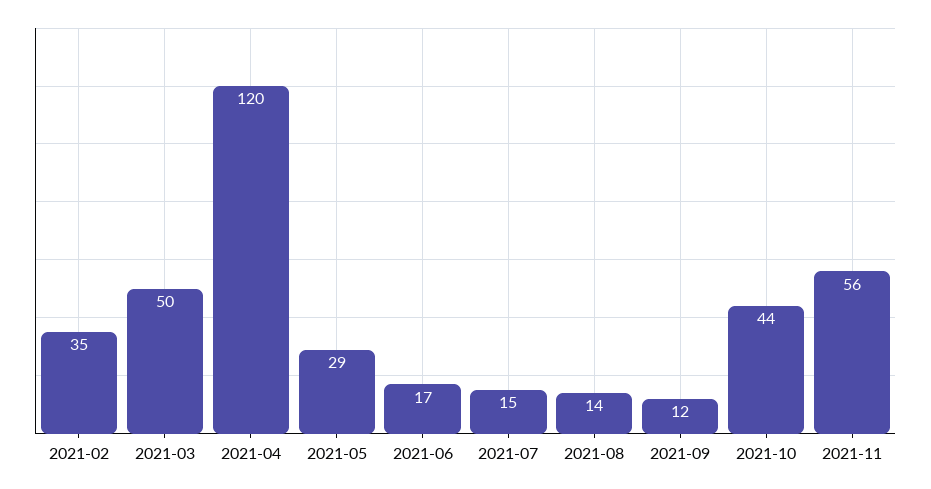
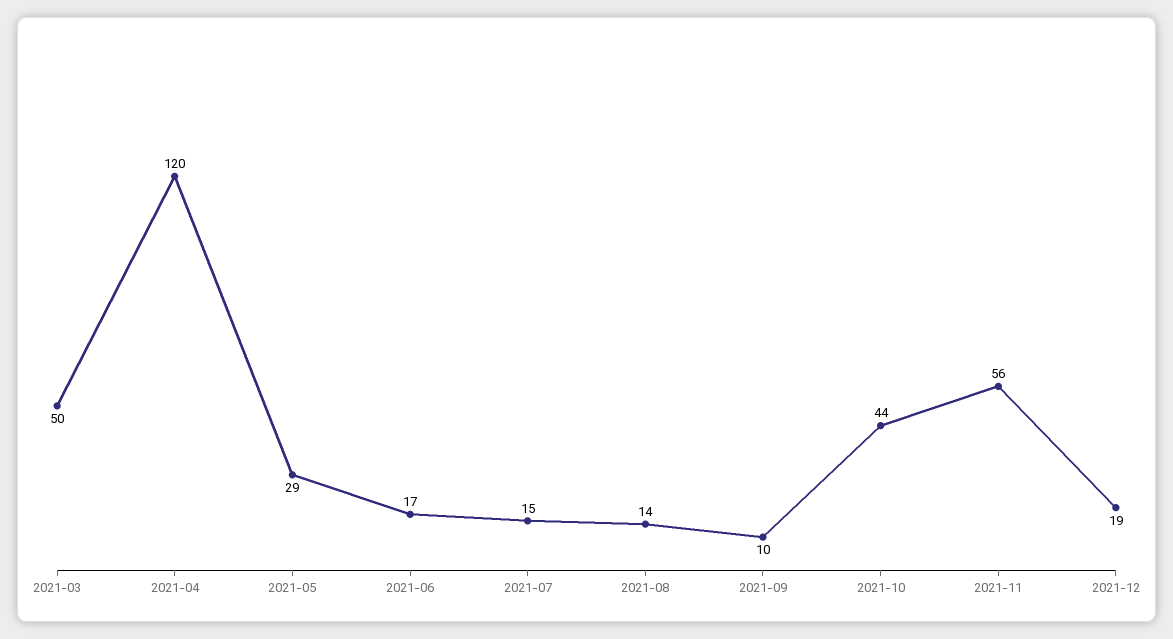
2021-02: 35 -> none
2021-09: 12 -> 10
2021-12: none -> 19

